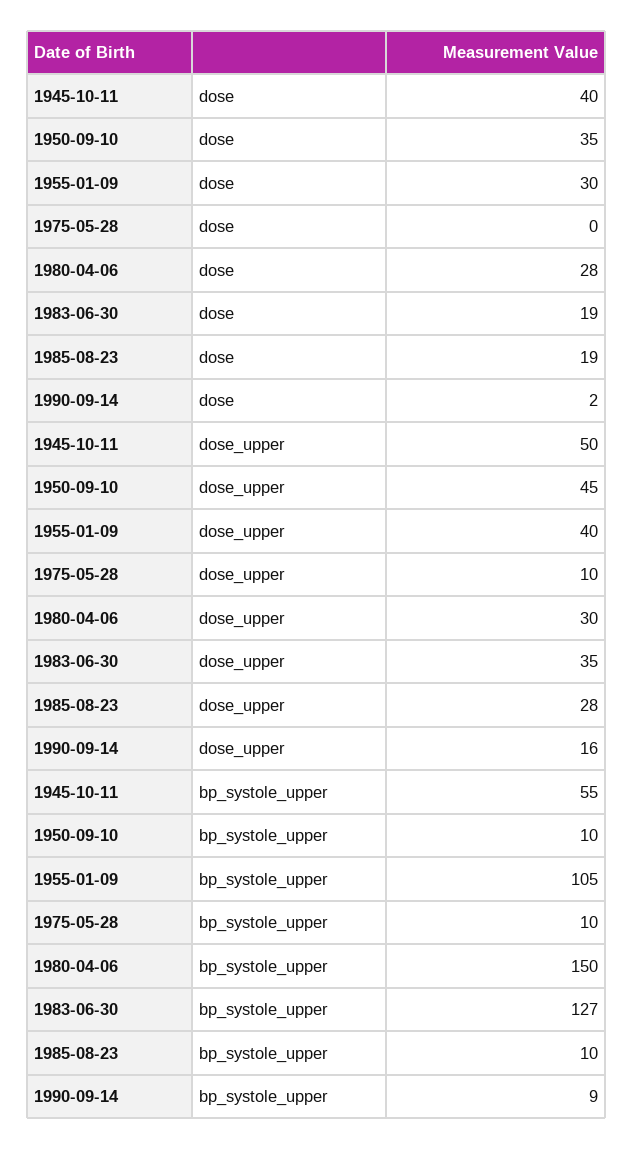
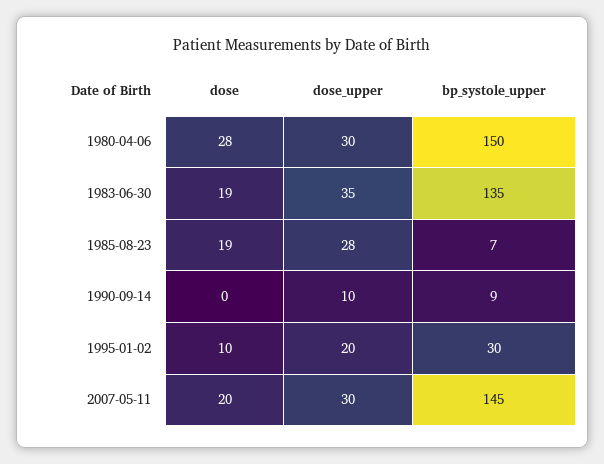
1945-10-11, dose: 40 -> none
1950-09-10, dose: 35 -> none
1955-01-09, dose: 30 -> none
1975-05-28, dose: 0 -> none
1990-09-14, dose: 2 -> 0
1945-10-11, dose_upper: 50 -> none
1950-09-10, dose_upper: 45 -> none
1955-01-09, dose_upper: 40 -> none
1975-05-28, dose_upper: 10 -> none
1990-09-14, dose_upper: 16 -> 10
1945-10-11, bp_systole_upper: 55 -> none
1950-09-10, bp_systole_upper: 10 -> none
1955-01-09, bp_systole_upper: 105 -> none
1975-05-28, bp_systole_upper: 10 -> none
1983-06-30, bp_systole_upper: 127 -> 135
1985-08-23, bp_systole_upper: 10 -> 7
1995-01-02, dose: none -> 10
1995-01-02, dose_upper: none -> 20
1995-01-02, bp_systole_upper: none -> 30
2007-05-11, dose: none -> 20
2007-05-11, dose_upper: none -> 30
2007-05-11, bp_systole_upper: none -> 145

